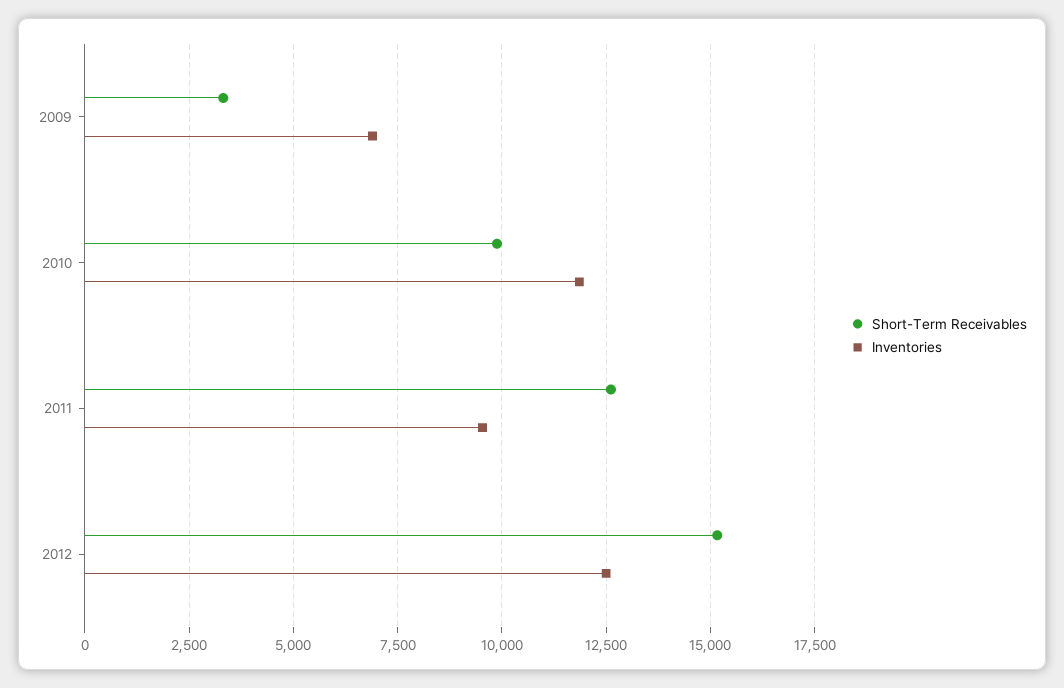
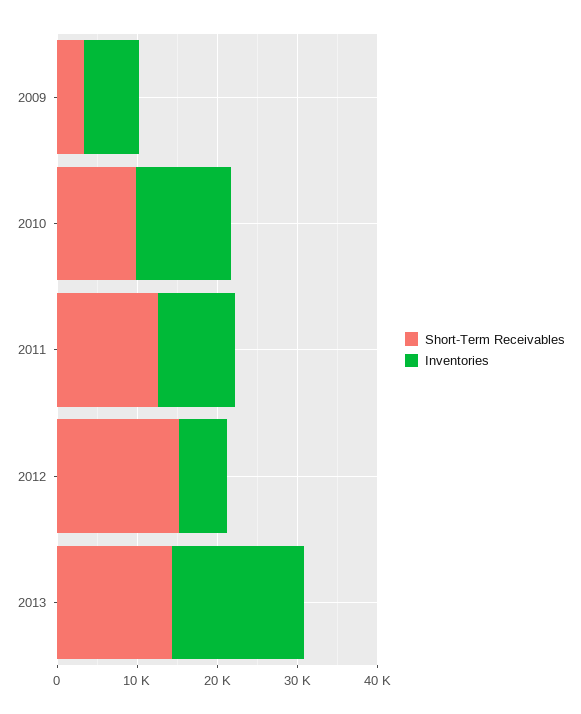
Inventories, 2012: 12500 -> 6000
Short-Term Receivables, 2013: none -> 14000
Inventories, 2013: none -> 16000

